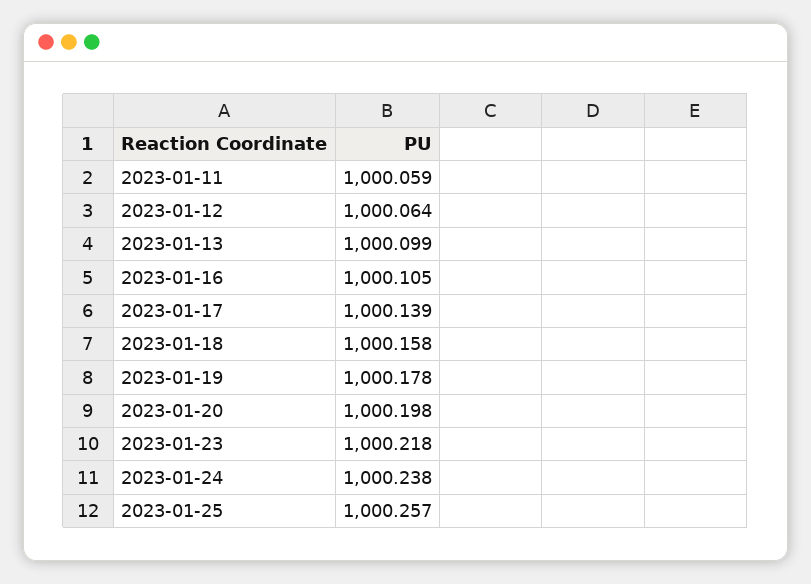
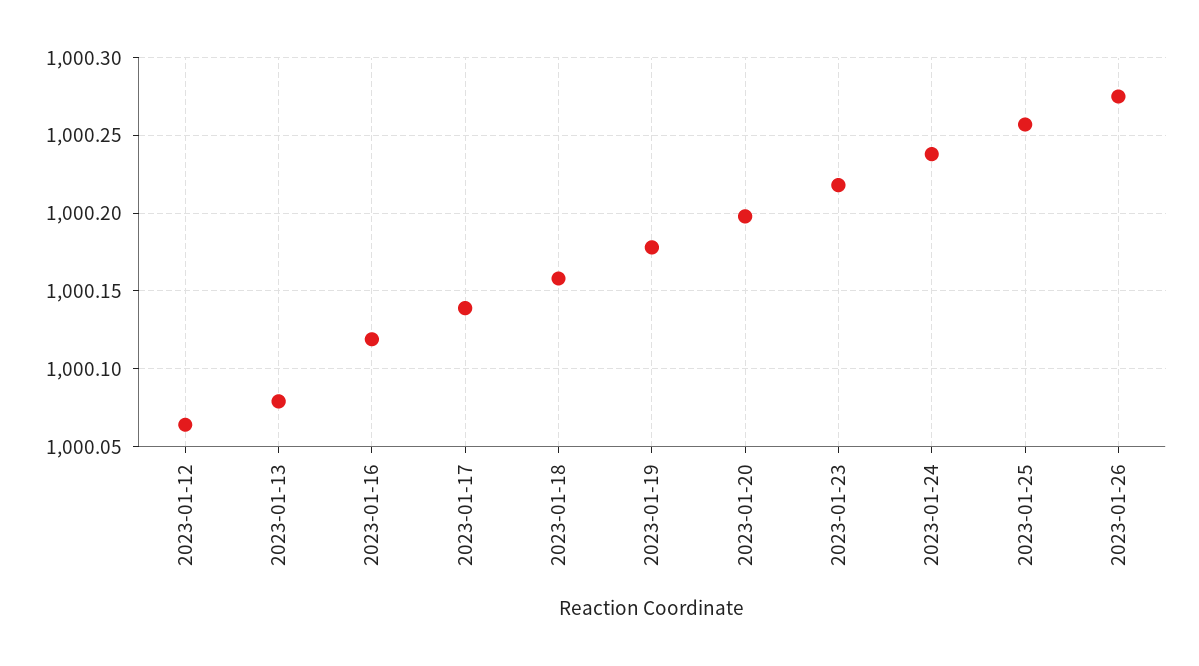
2023-01-11: 1000.059 -> none
2023-01-13: 1000.099 -> 1000.08
2023-01-16: 1000.105 -> 1000.12
2023-01-26: none -> 1000.275

